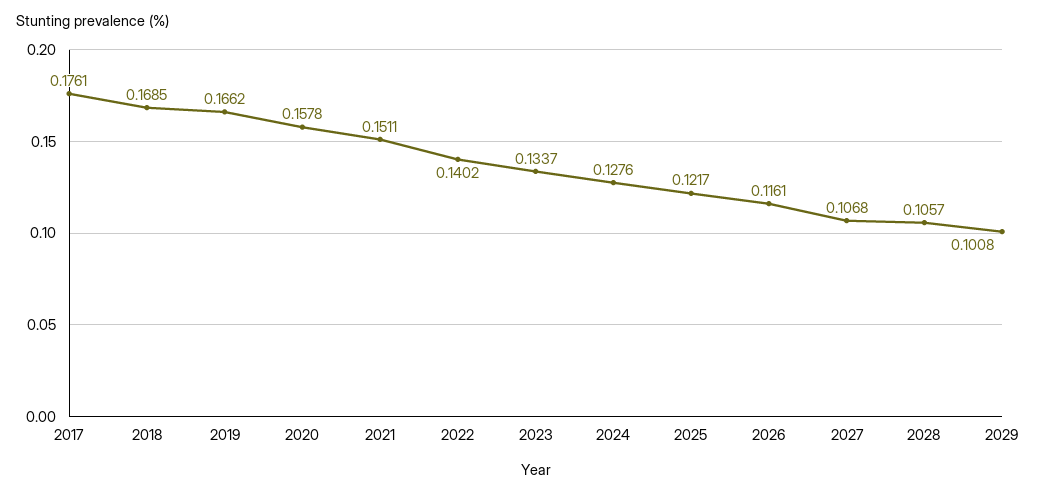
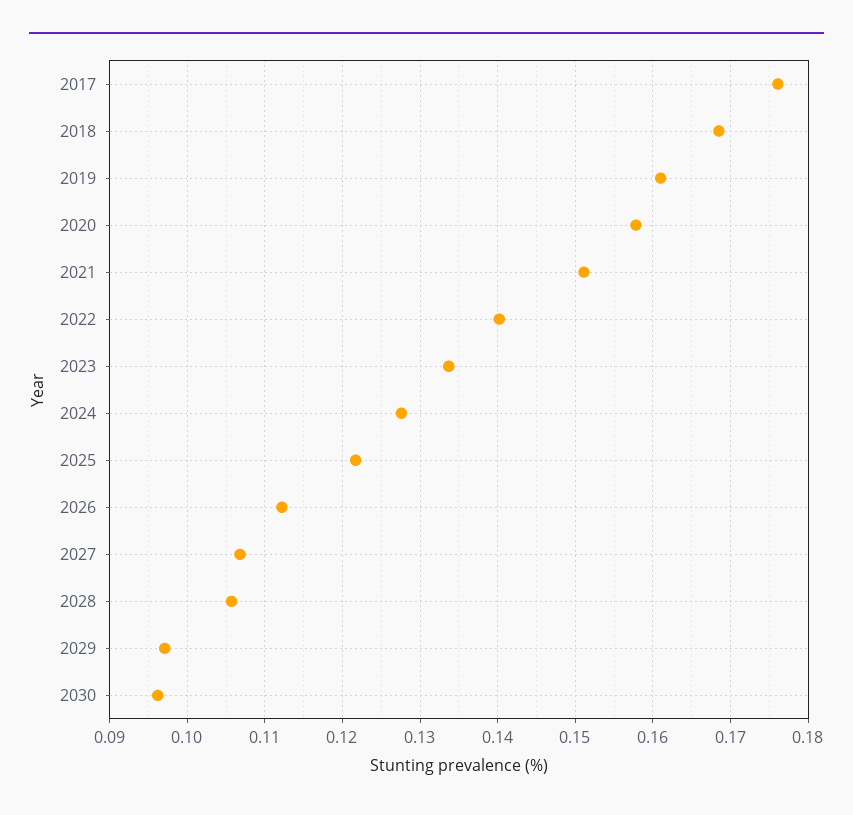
2019: 0.1662 -> 0.161
2026: 0.1161 -> 0.112
2029: 0.1008 -> 0.097
2030: none -> 0.096

